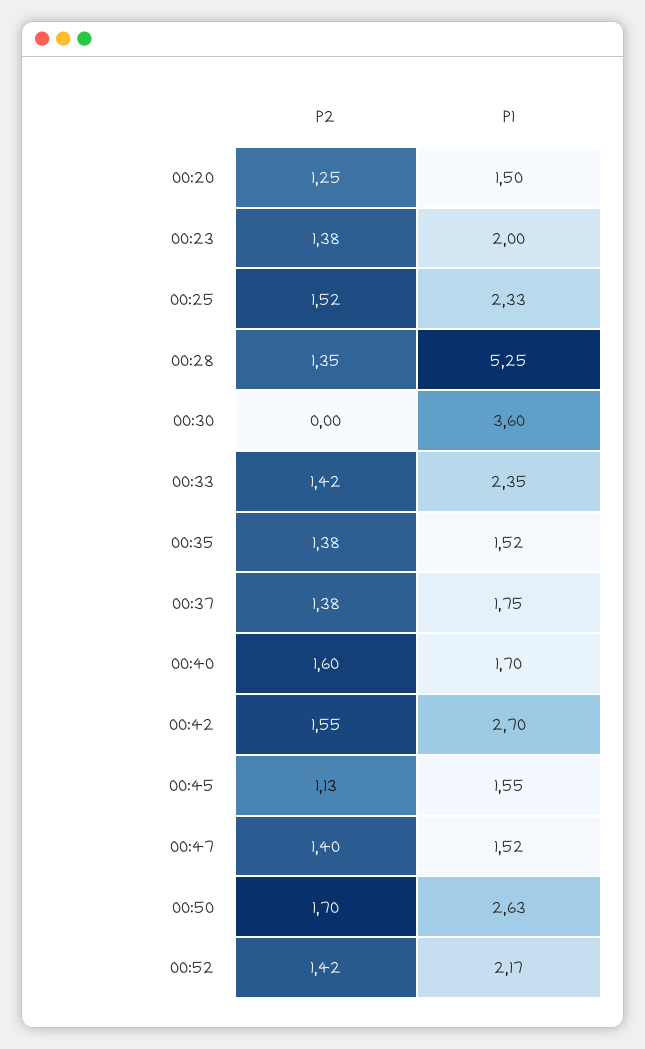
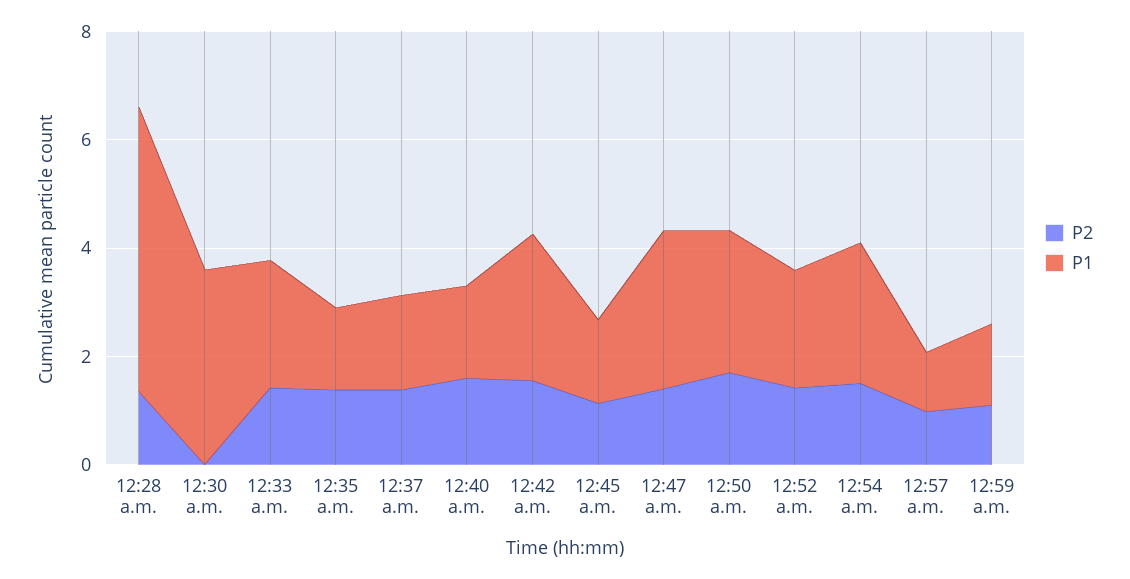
P2, 00:20: 1.25 -> none
P1, 00:20: 1.5 -> none
P2, 00:23: 1.38 -> none
P1, 00:23: 2 -> none
P2, 00:25: 1.52 -> none
P1, 00:25: 2.33 -> none
P1, 00:47: 1.52 -> 3
P2, 12:54 a.m.: none -> 1.5
P1, 12:54 a.m.: none -> 2.5
P2, 12:57 a.m.: none -> 1
P1, 12:57 a.m.: none -> 1
P2, 12:59 a.m.: none -> 1
P1, 12:59 a.m.: none -> 1.5

